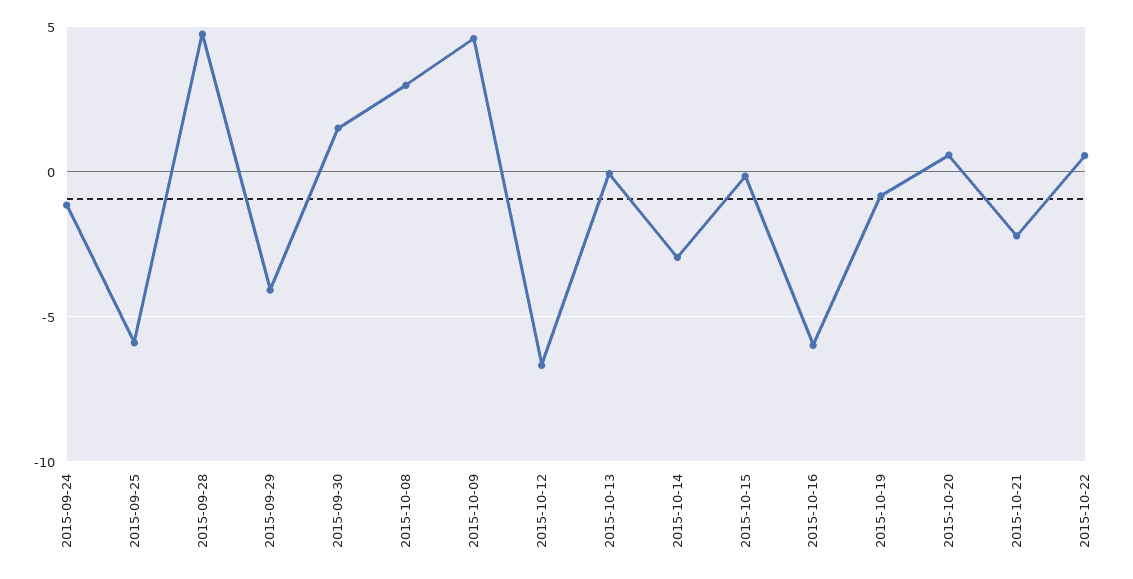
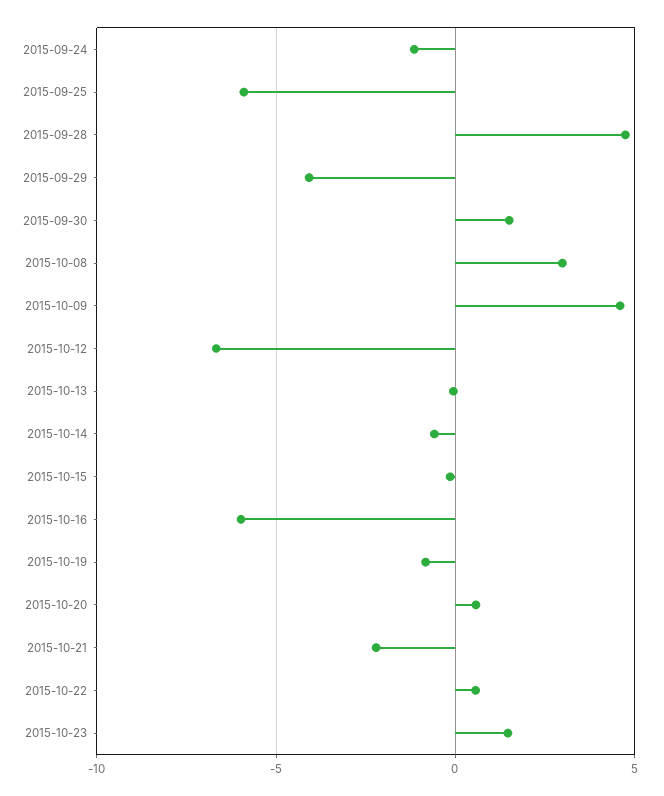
2015-10-14: -3 -> -0.5
2015-10-23: none -> 1.5

